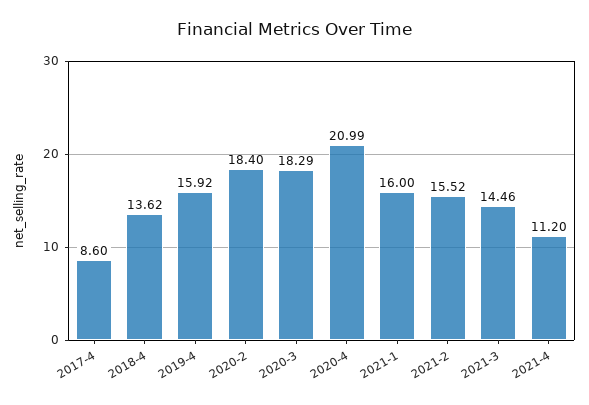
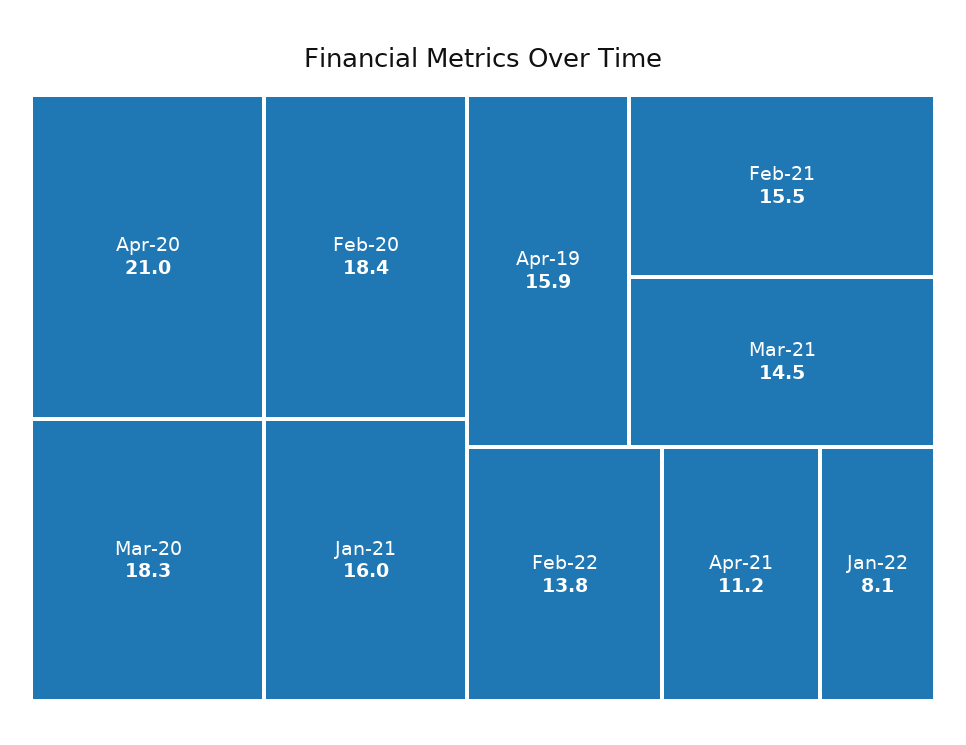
2017-4: 8.6 -> none
2018-4: 13.62 -> none
Feb-22: none -> 13.8
Jan-22: none -> 8.1

